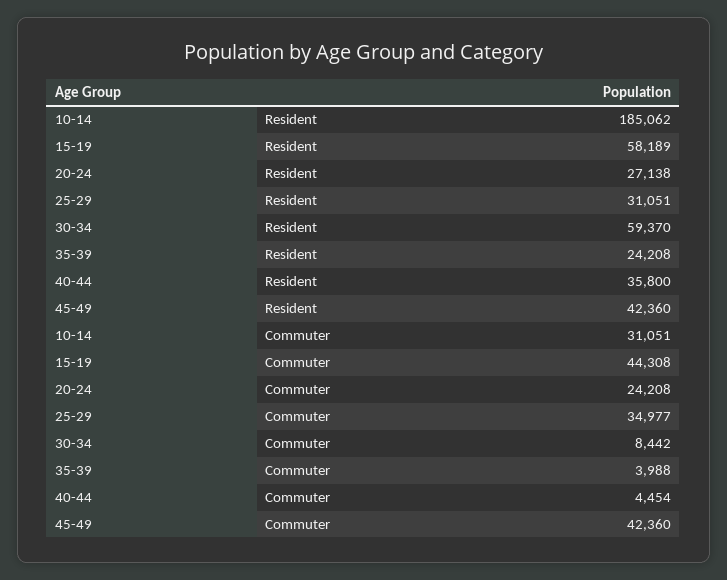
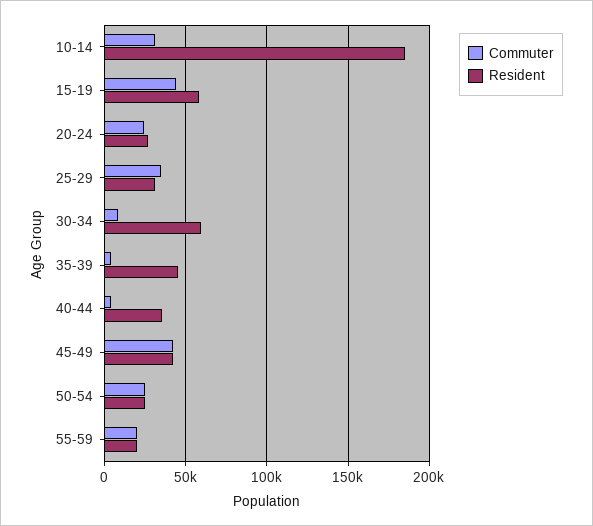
Resident, 35-39: 24208 -> 45000
Commuter, 50-54: none -> 25000
Resident, 50-54: none -> 25000
Commuter, 55-59: none -> 20000
Resident, 55-59: none -> 20000

